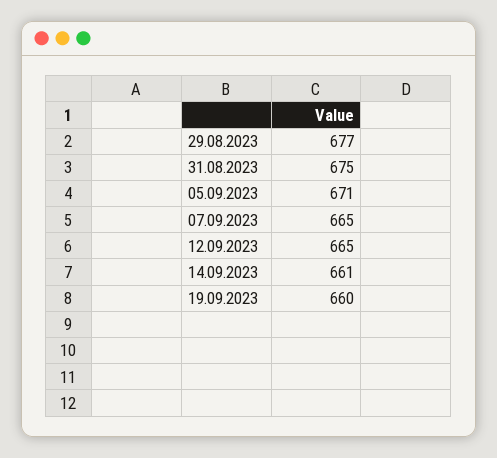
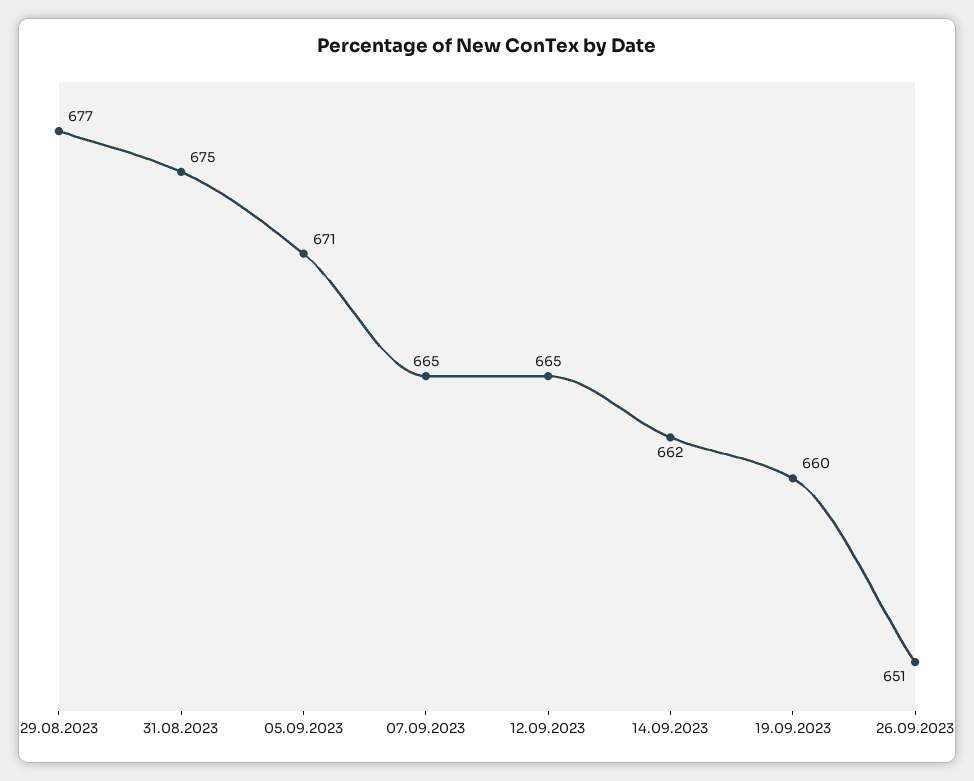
14.09.2023: 661 -> 662
26.09.2023: none -> 651

